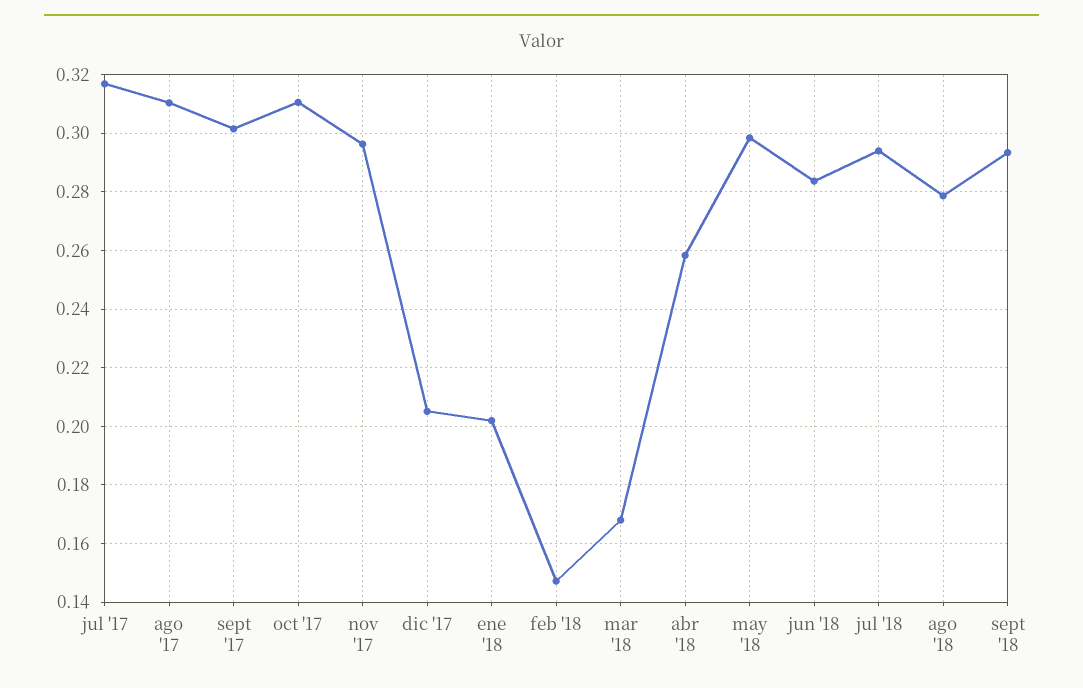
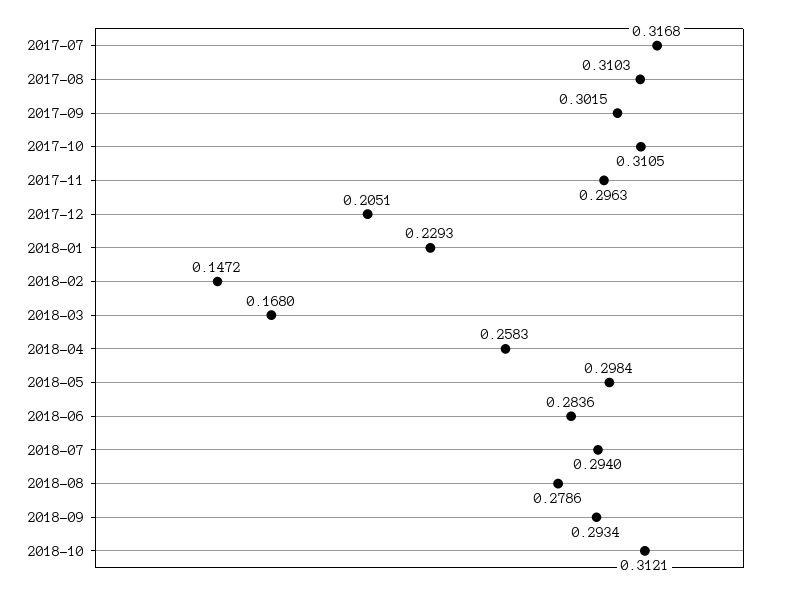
ene '18: 0.2025 -> 0.2293
2018-10: none -> 0.3121

